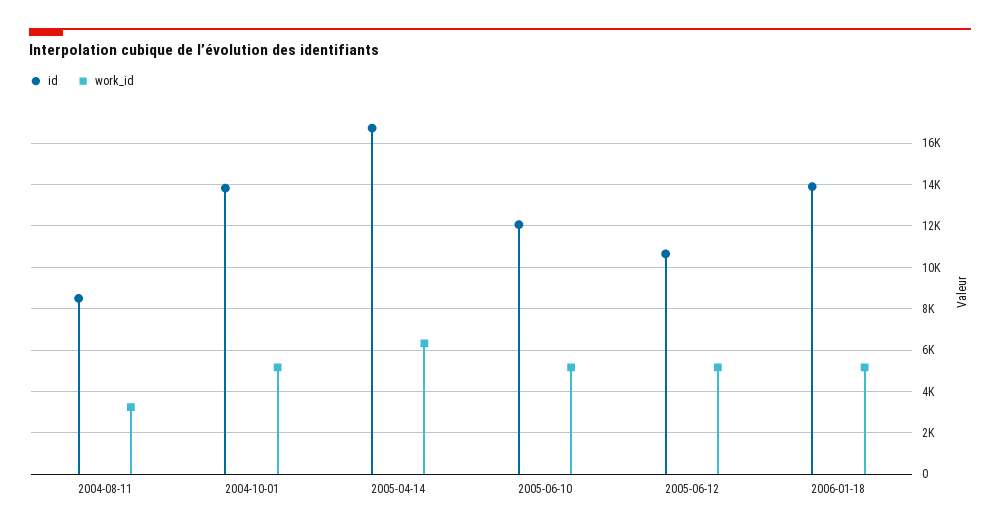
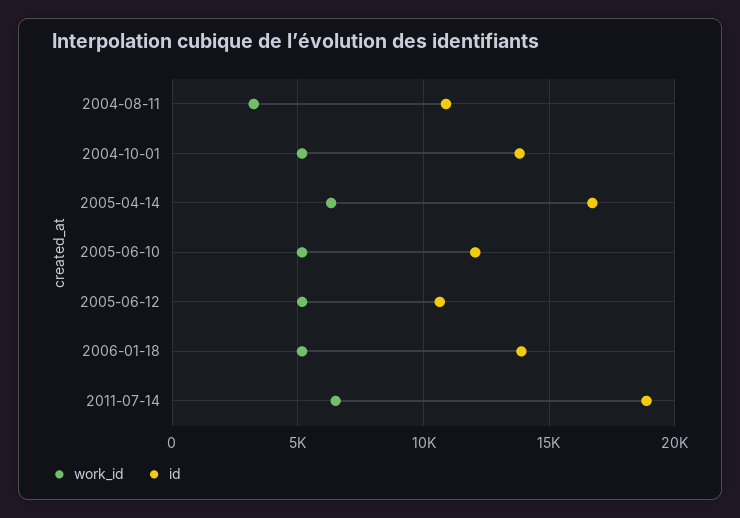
id, 2004-08-11: 8500 -> 11000
work_id, 2011-07-14: none -> 6500
id, 2011-07-14: none -> 19000

